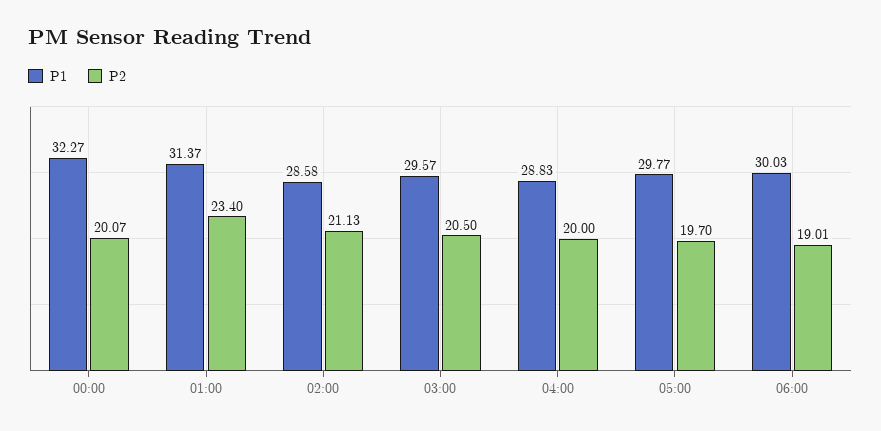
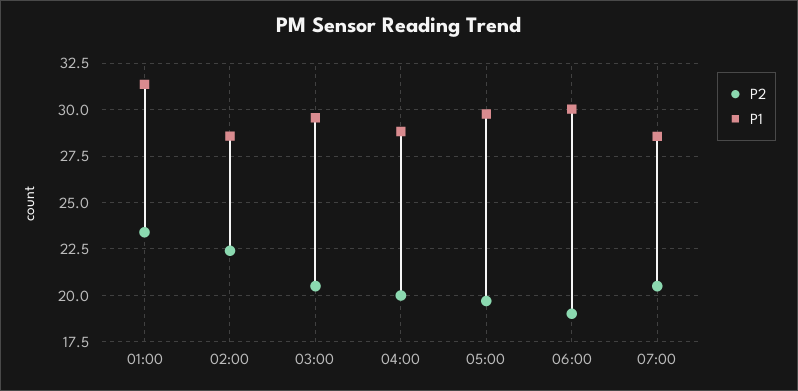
P1, 00:00: 32.27 -> none
P2, 00:00: 20.07 -> none
P2, 02:00: 21.13 -> 22.5
P2, 07:00: none -> 20.5
P1, 07:00: none -> 28.5

